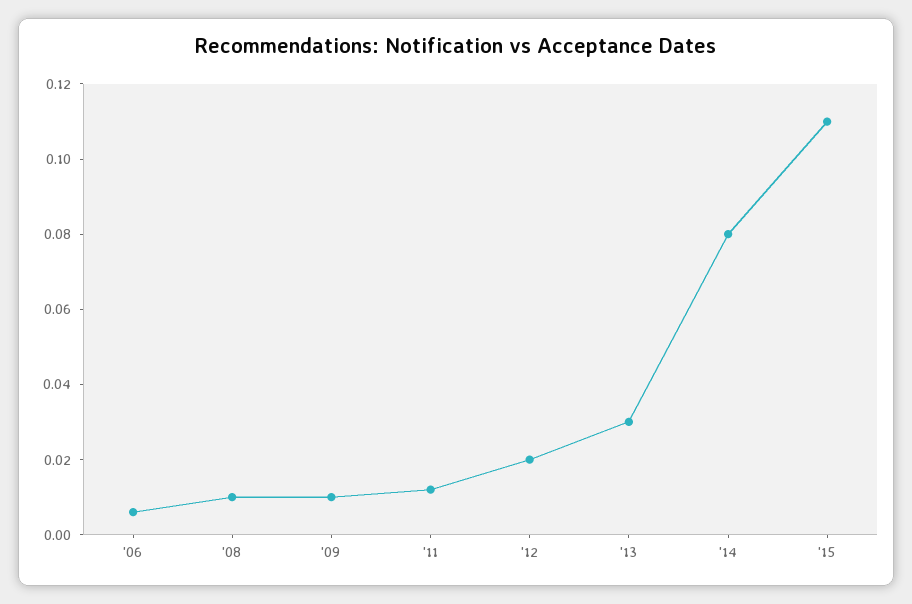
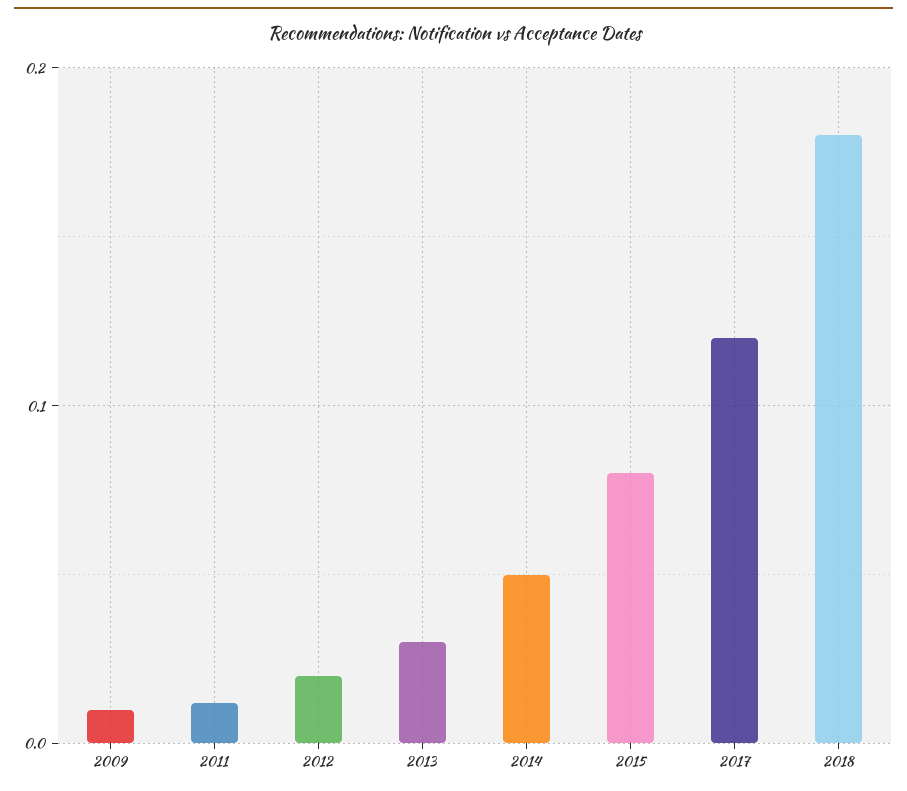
'06: 0.005 -> none
'08: 0.01 -> none
'14: 0.08 -> 0.05
'15: 0.11 -> 0.08
2017: none -> 0.12
2018: none -> 0.18

